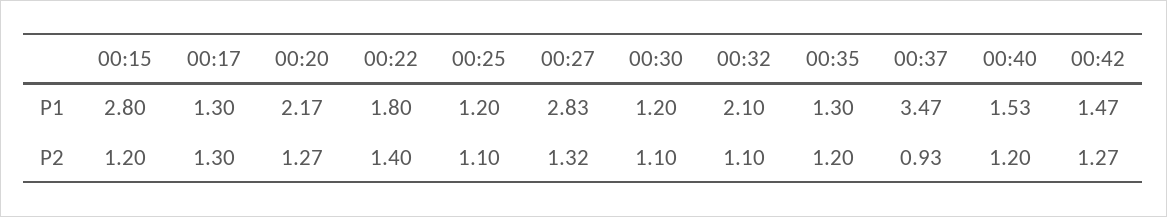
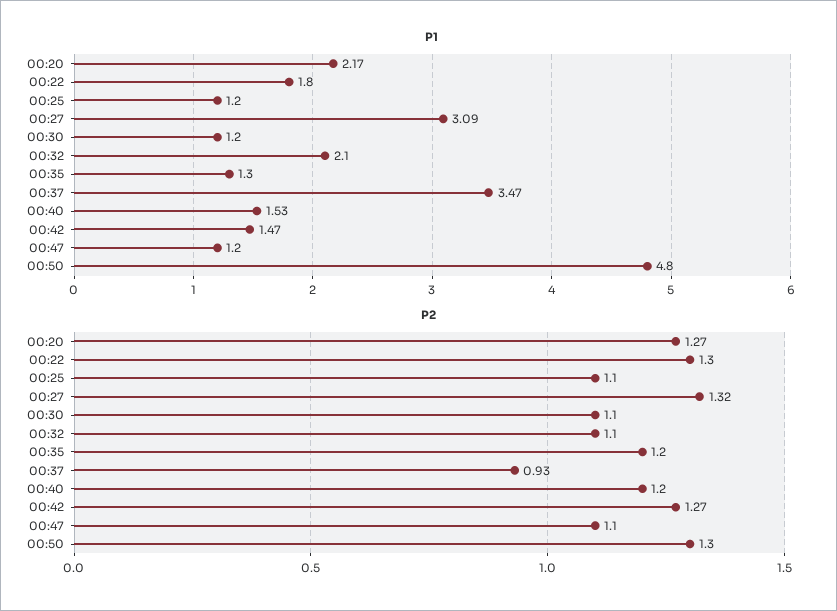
P1, 00:15: 2.8 -> none
P1, 00:17: 1.3 -> none
P1, 00:27: 2.83 -> 3.09
P2, 00:15: 1.2 -> none
P2, 00:17: 1.3 -> none
P2, 00:22: 1.4 -> 1.3
P1, 00:47: none -> 1.2
P1, 00:50: none -> 4.8
P2, 00:47: none -> 1.1
P2, 00:50: none -> 1.3

